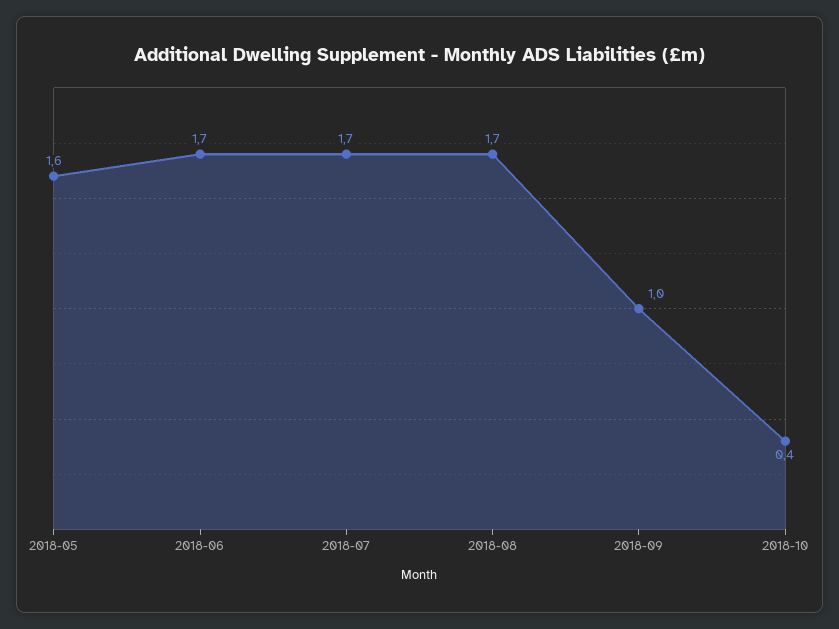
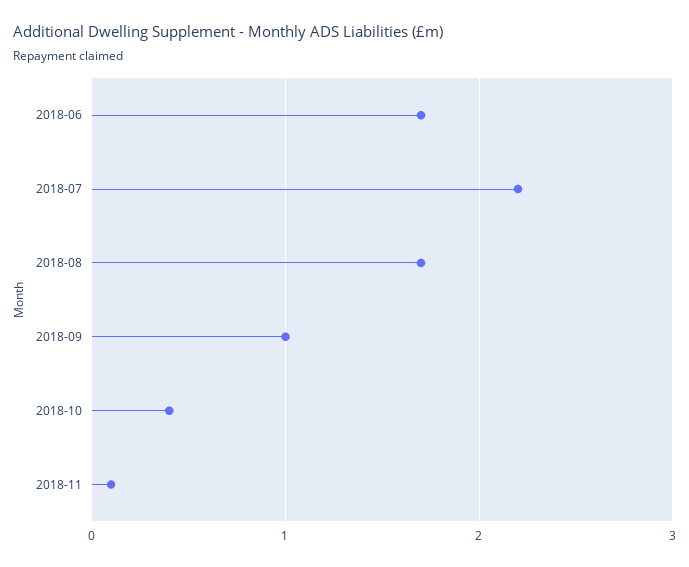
2018-05: 1.6 -> none
2018-07: 1.7 -> 2.2
2018-11: none -> 0.1

